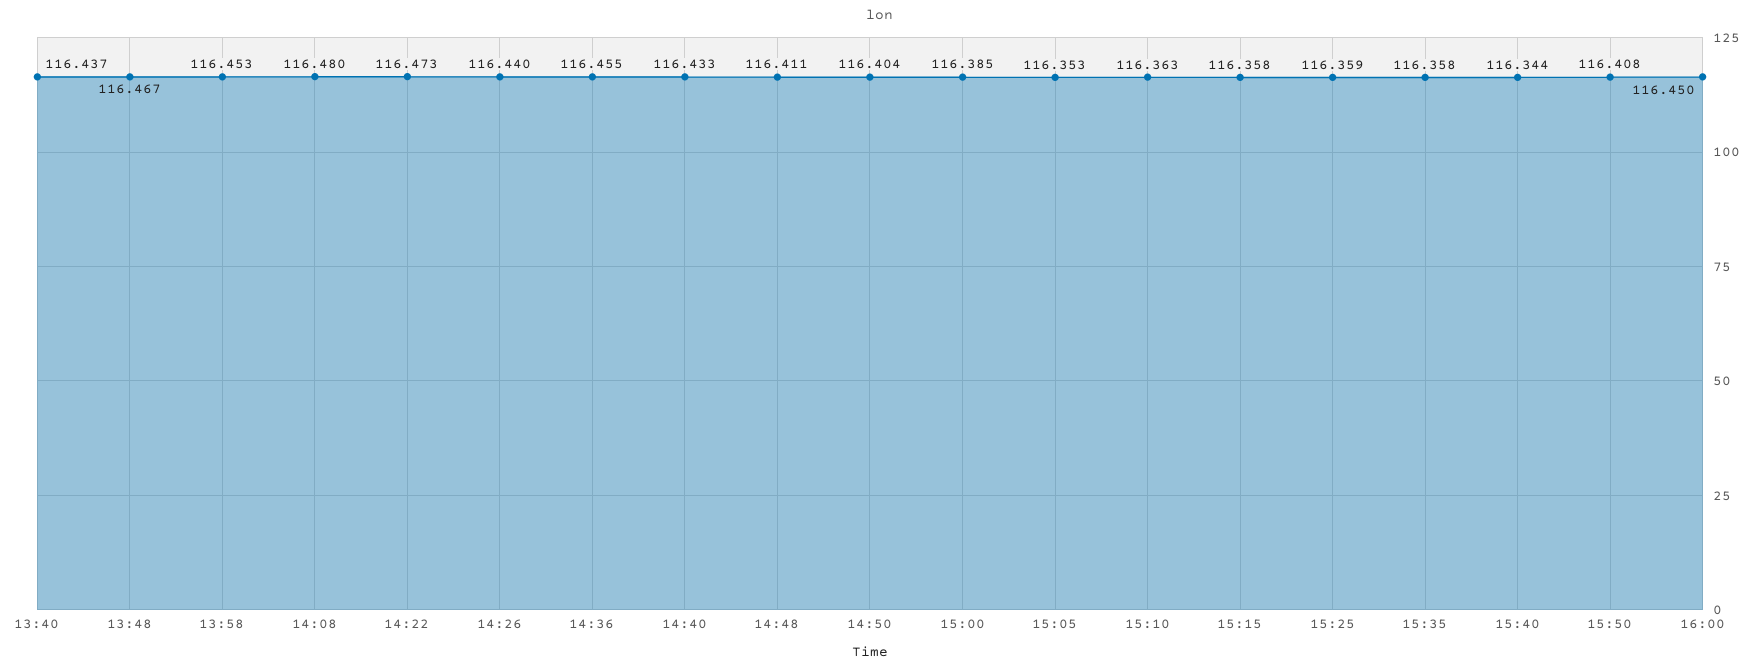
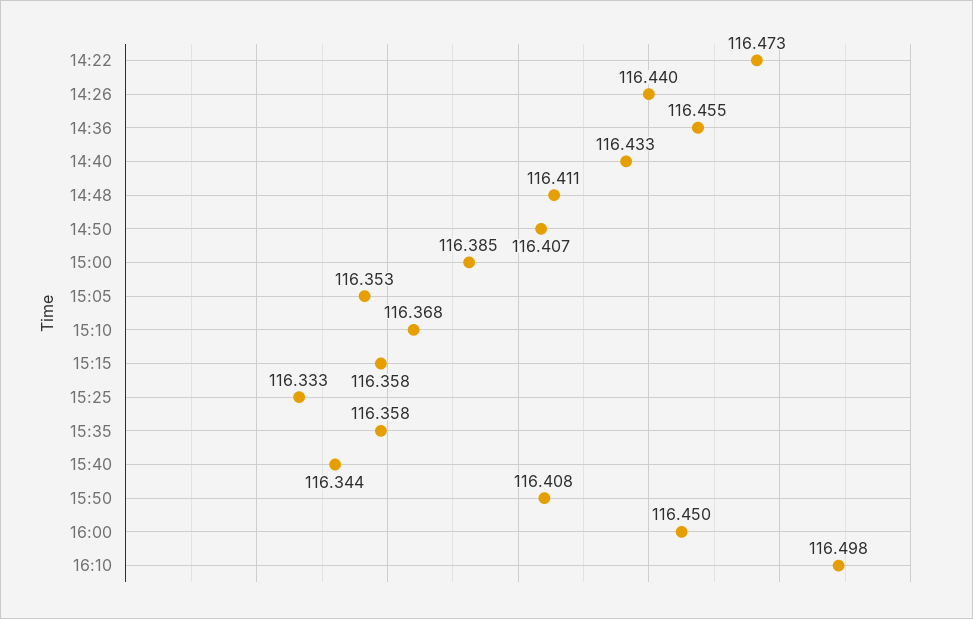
13:40: 116.437 -> none
13:48: 116.467 -> none
13:58: 116.453 -> none
14:08: 116.48 -> none
14:50: 116.404 -> 116.407
15:10: 116.363 -> 116.368
15:25: 116.359 -> 116.333
16:10: none -> 116.498

